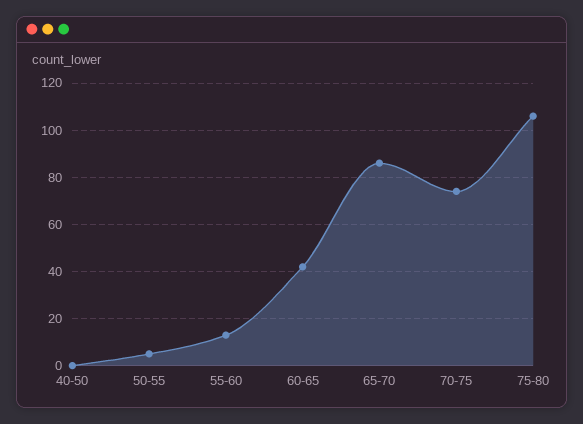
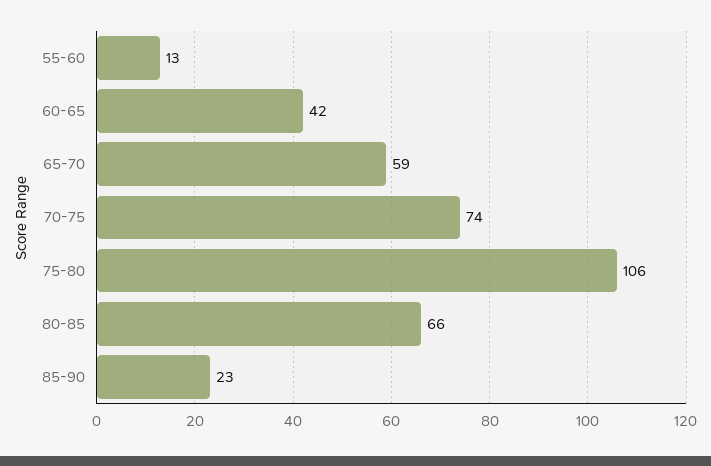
40-50: 0 -> none
50-55: 5 -> none
65-70: 85 -> 59
80-85: none -> 66
85-90: none -> 23

